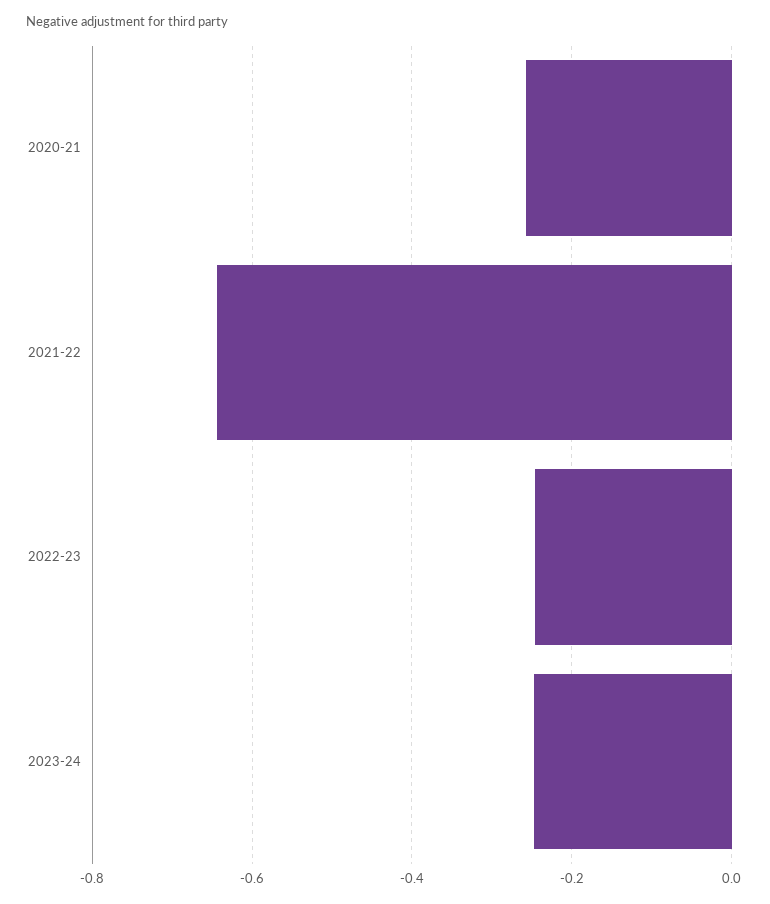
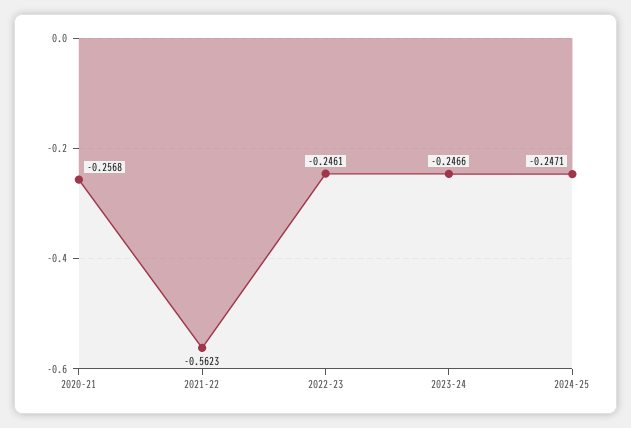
2021-22: -0.64 -> -0.5623
2024-25: none -> -0.2471

